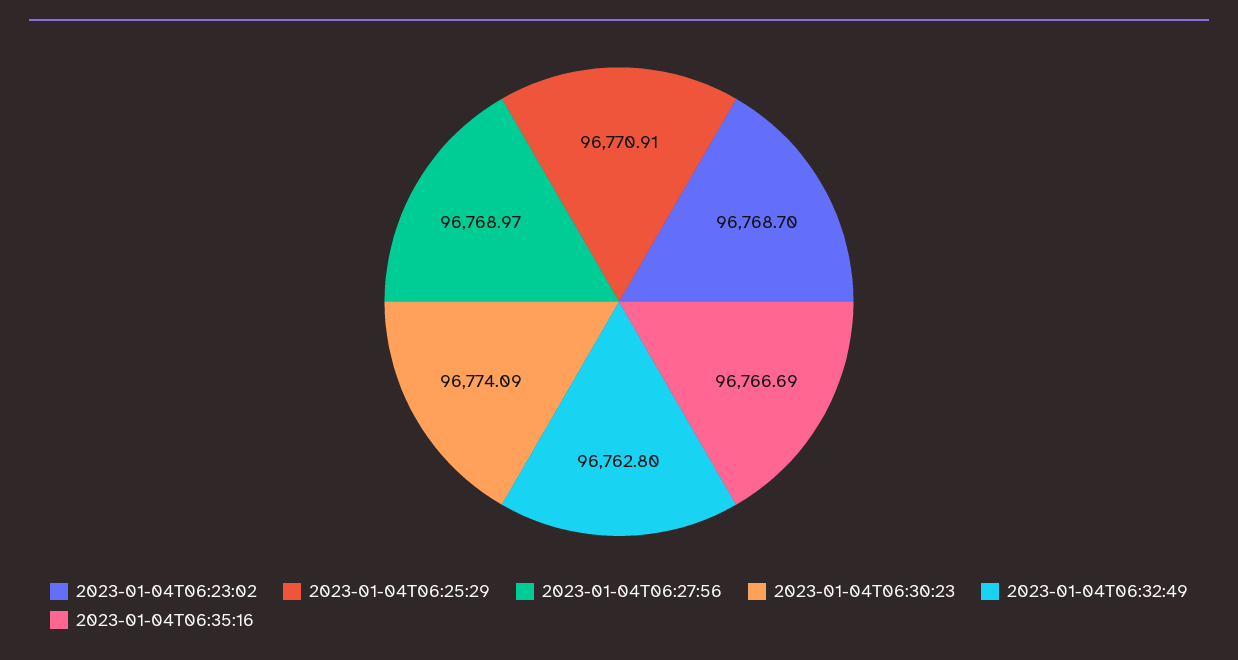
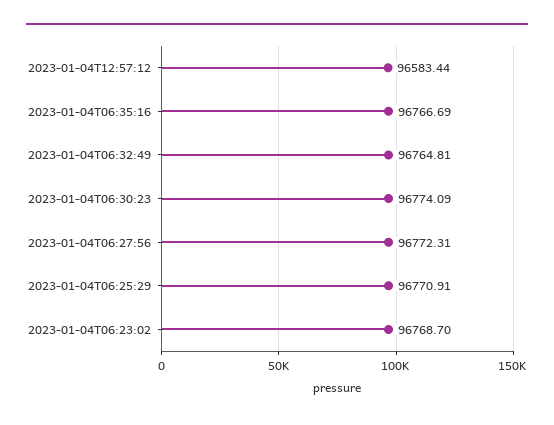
2023-01-04T06:27:56: 96768.97 -> 96772.31
2023-01-04T06:32:49: 96762.8 -> 96764.81
2023-01-04T12:57:12: none -> 96583.44

